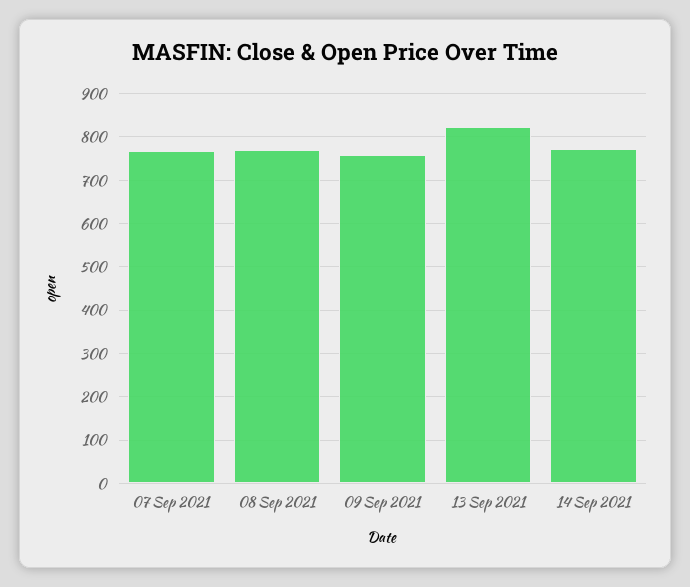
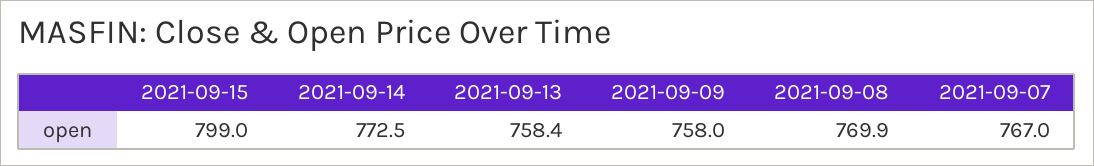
13 Sep 2021: 820 -> 758.4
2021-09-15: none -> 799

